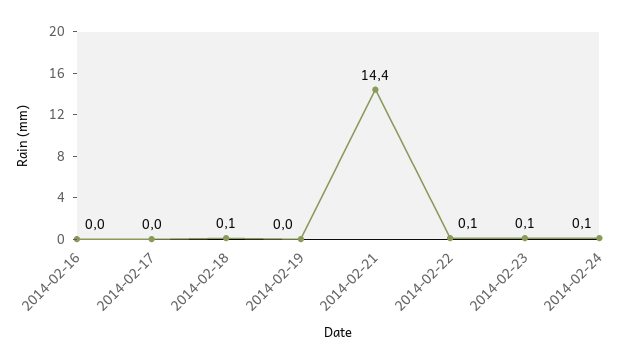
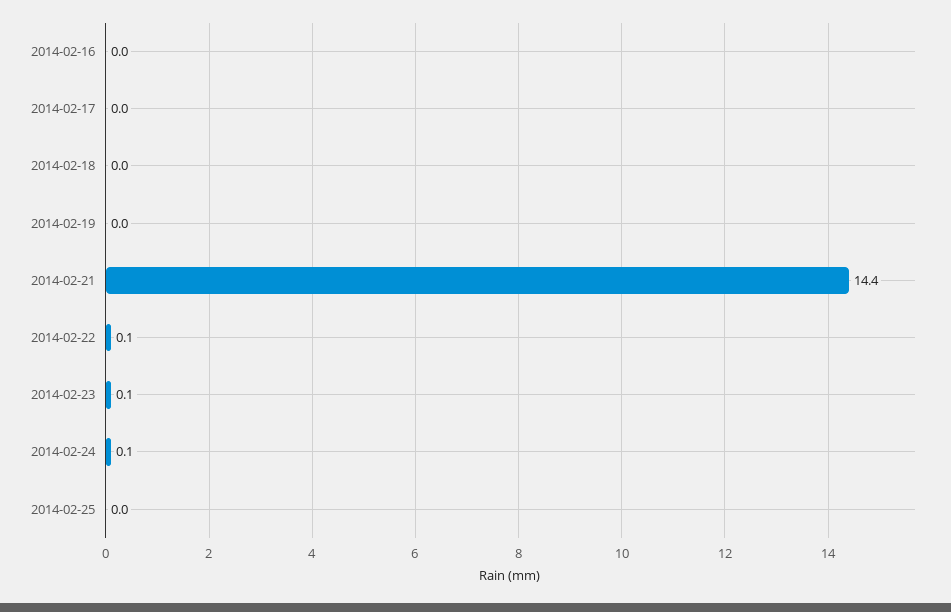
2014-02-18: 0.1 -> 0
2014-02-25: none -> 0

